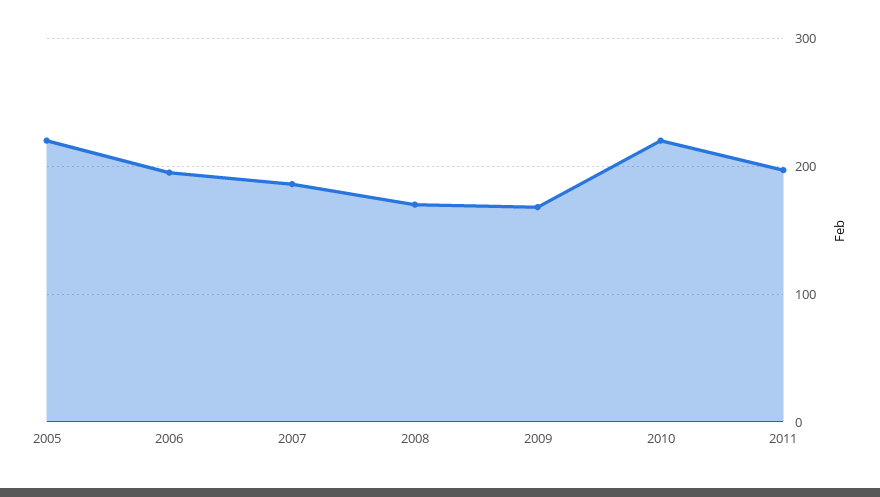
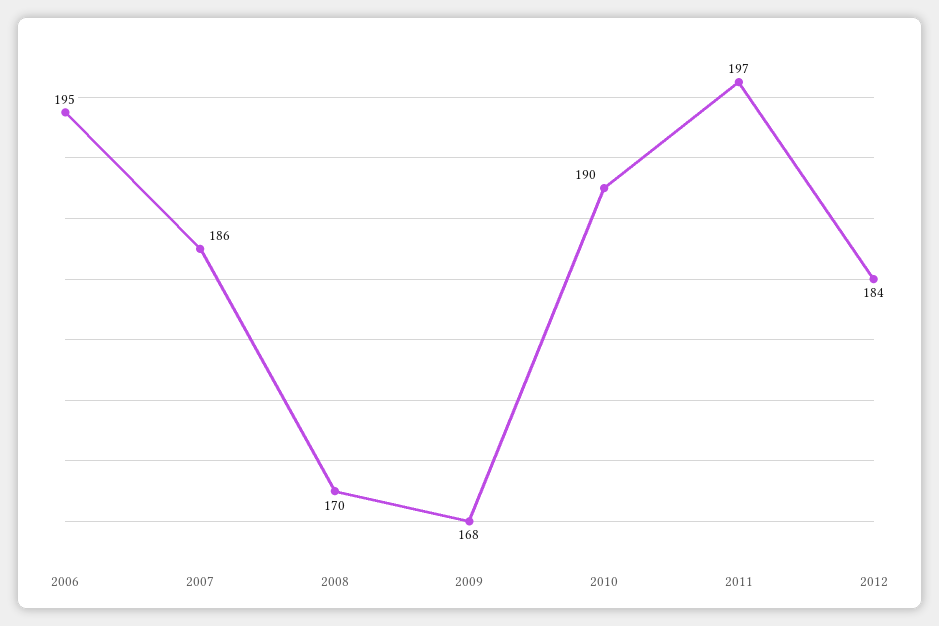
2005: 220 -> none
2010: 220 -> 190
2012: none -> 184

